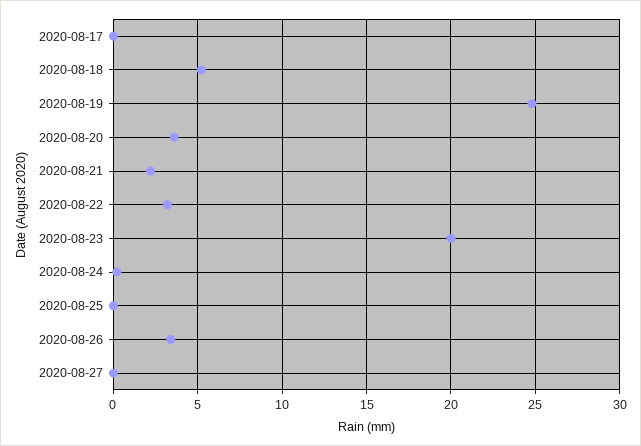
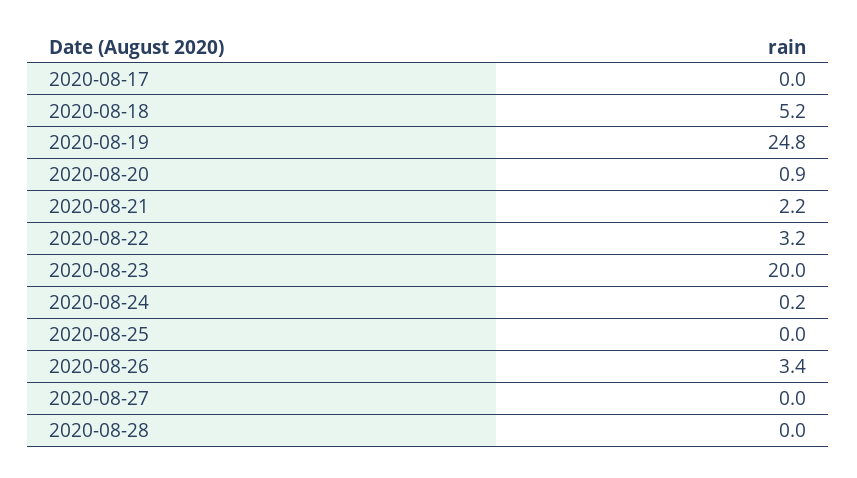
2020-08-20: 3.5 -> 0.9
2020-08-28: none -> 0

